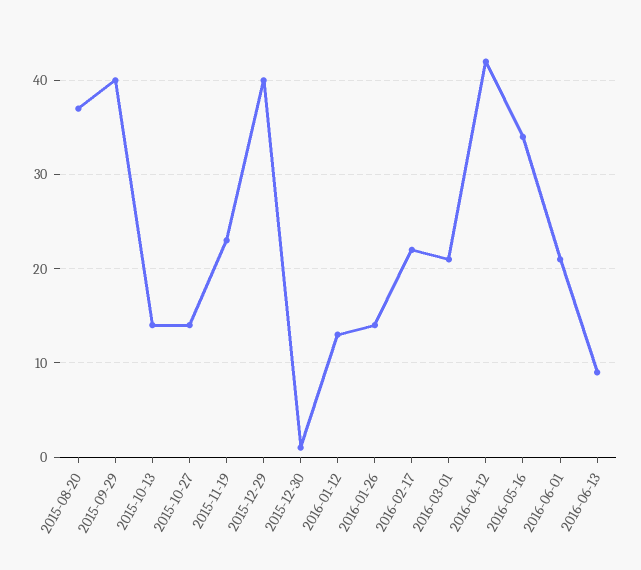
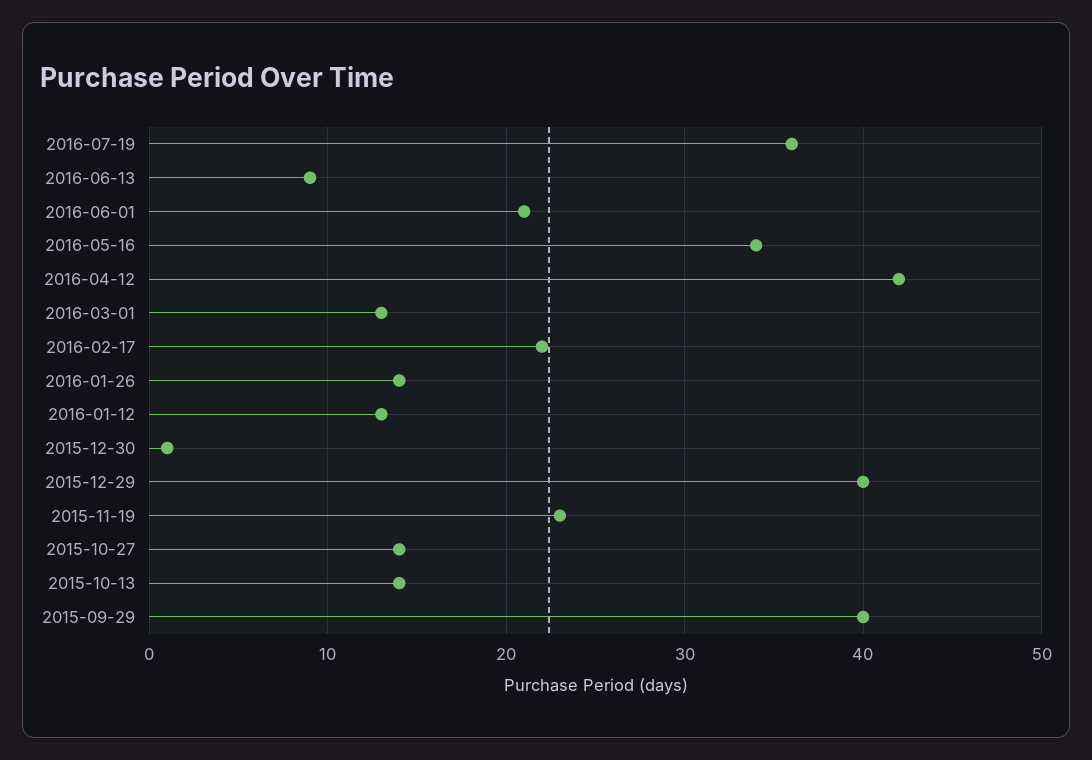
2015-08-20: 37 -> none
2016-03-01: 21 -> 13
2016-07-19: none -> 36

